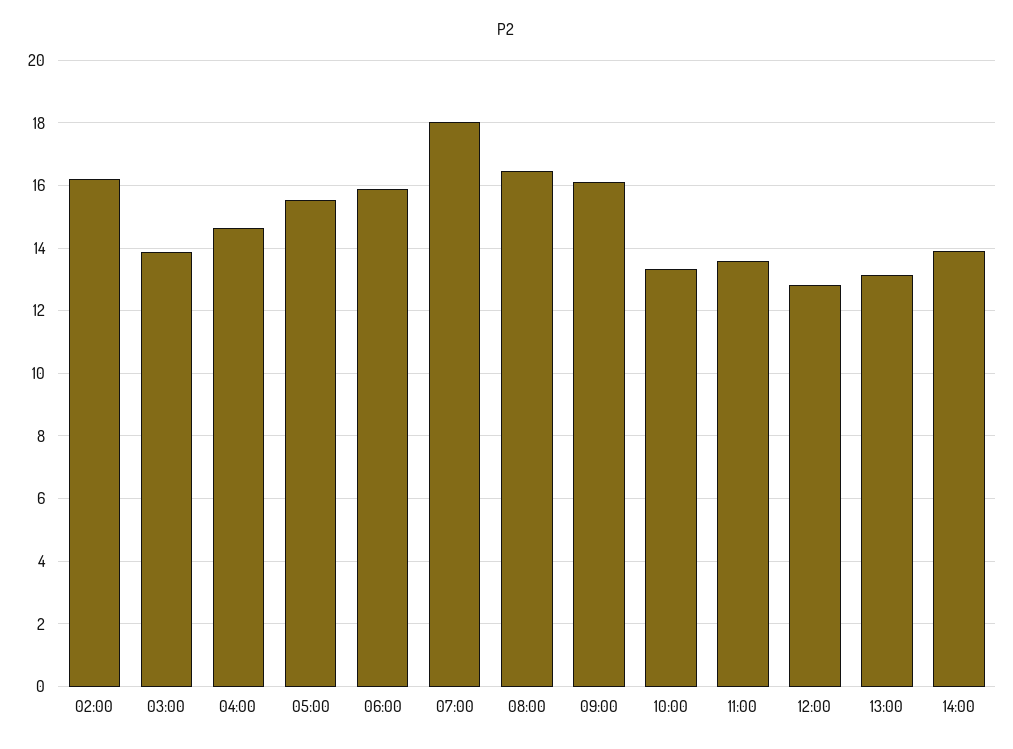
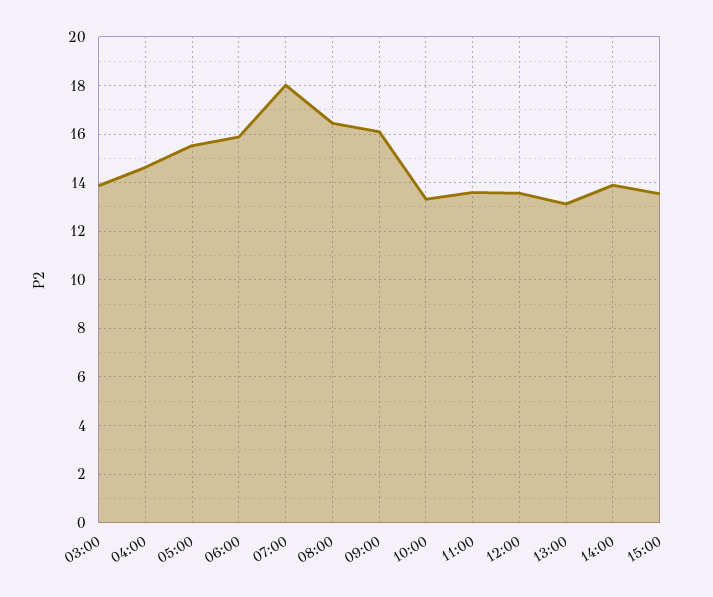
02:00: 16.2 -> none
12:00: 12.8 -> 13.5
15:00: none -> 13.5

